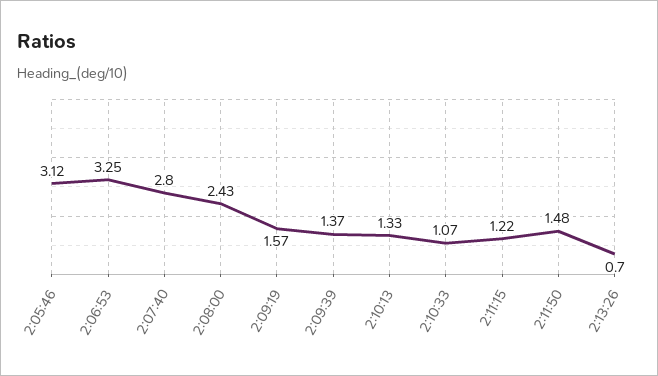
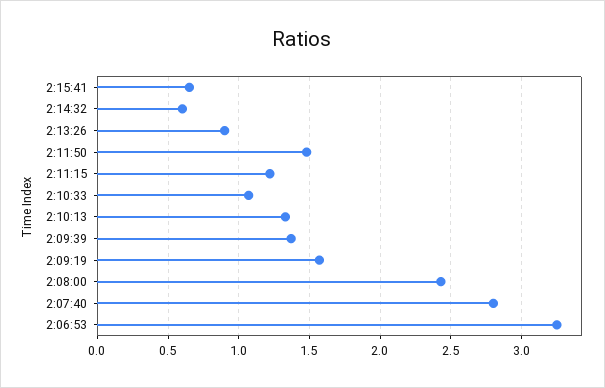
2:05:46: 3.12 -> none
2:13:26: 0.7 -> 0.9
2:15:41: none -> 0.65
2:14:32: none -> 0.6

